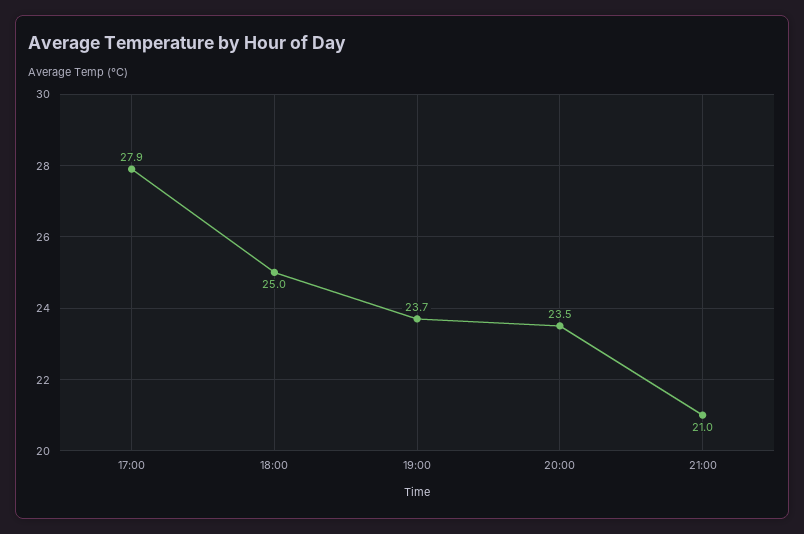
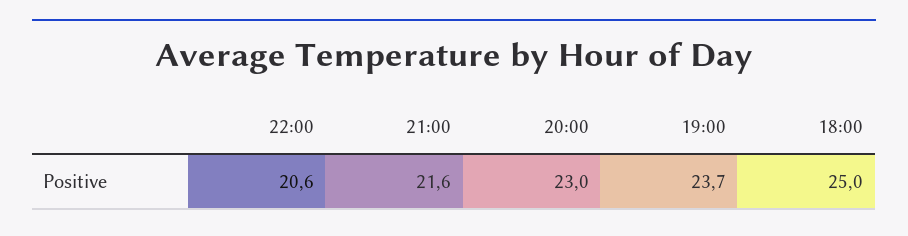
17:00: 27.9 -> none
20:00: 23.5 -> 23
21:00: 21 -> 21.6
22:00: none -> 20.6

